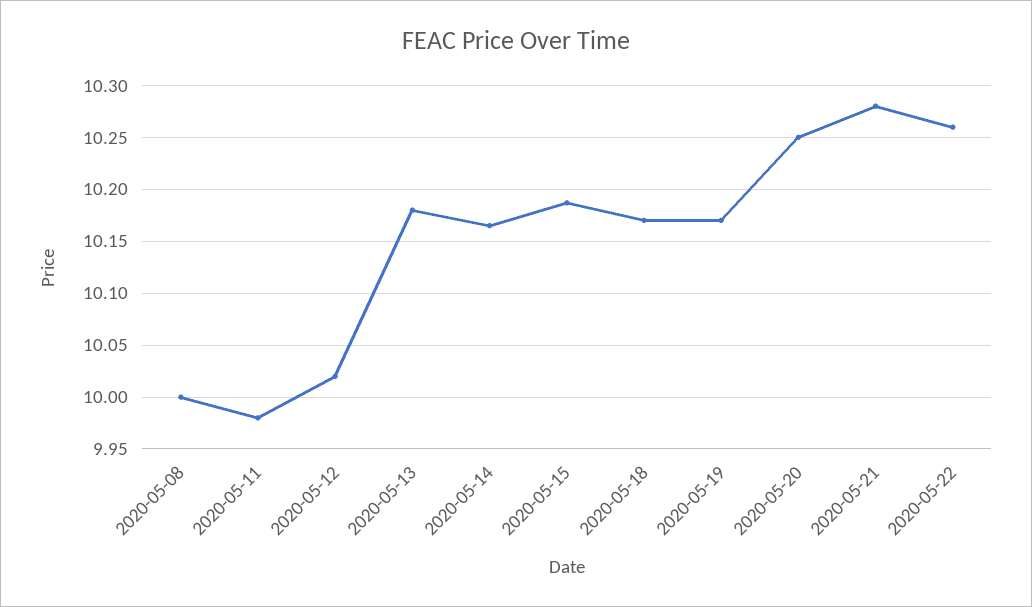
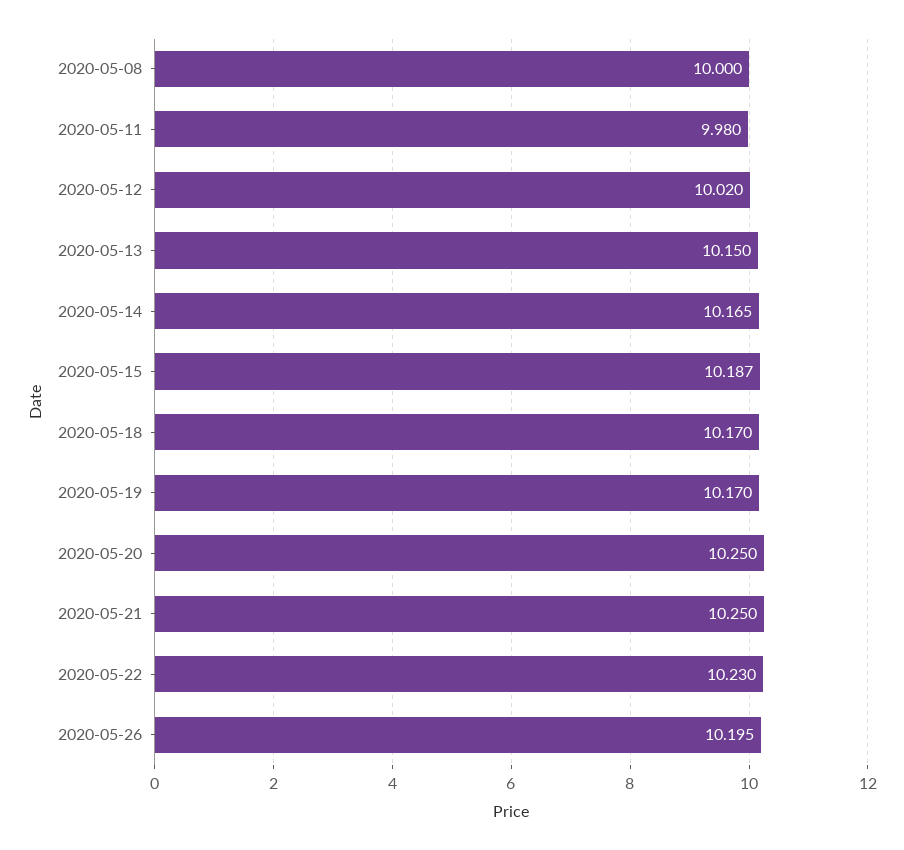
2020-05-13: 10.18 -> 10.15
2020-05-21: 10.28 -> 10.25
2020-05-22: 10.26 -> 10.23
2020-05-26: none -> 10.195

